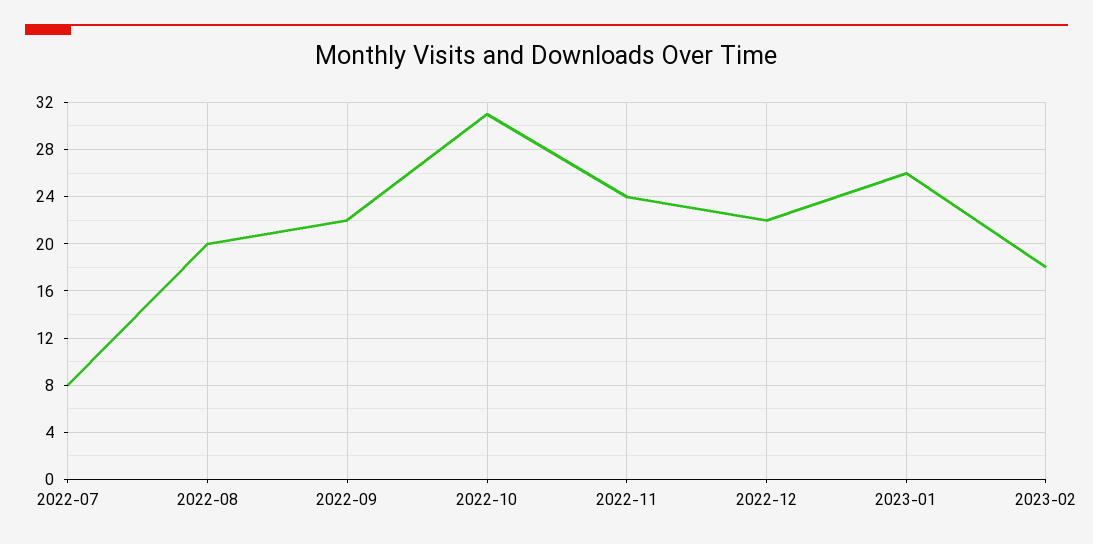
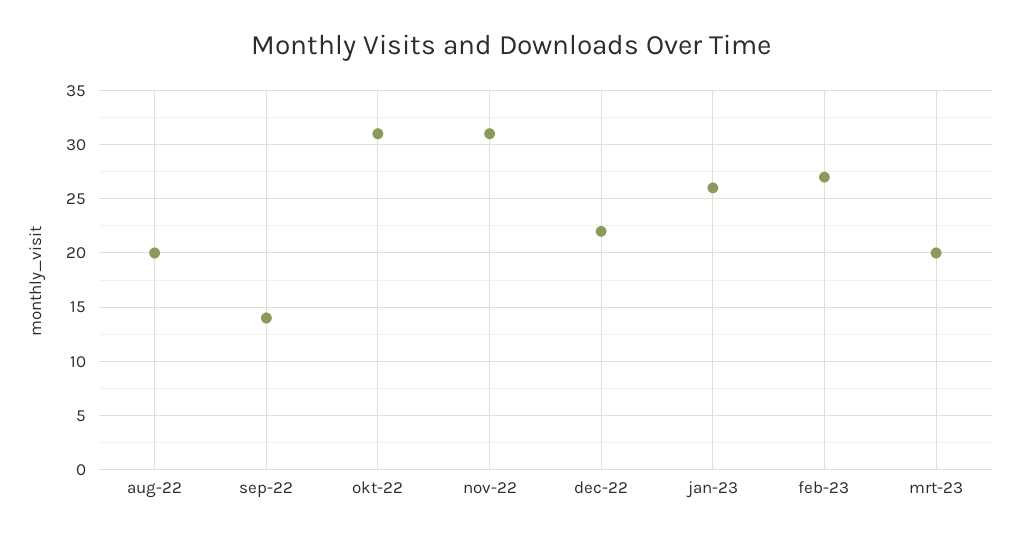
2022-07: 8 -> none
2022-09: 22 -> 14
2022-11: 24 -> 31
2023-02: 18 -> 27
mrt-23: none -> 20

